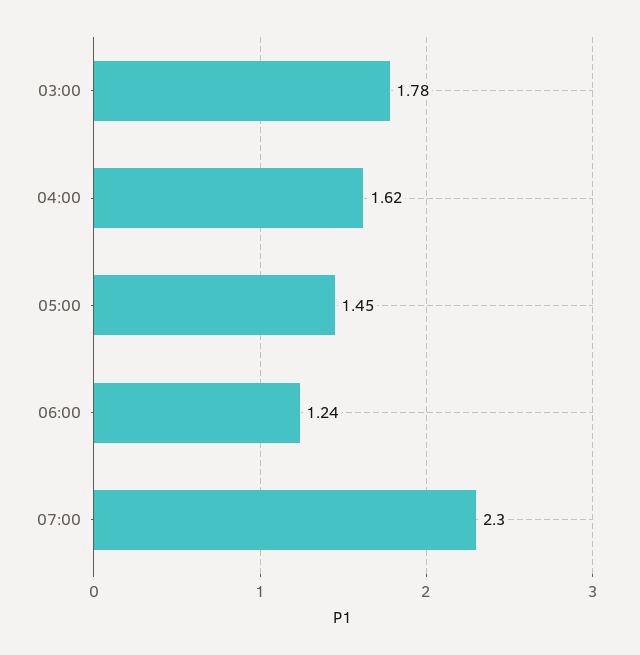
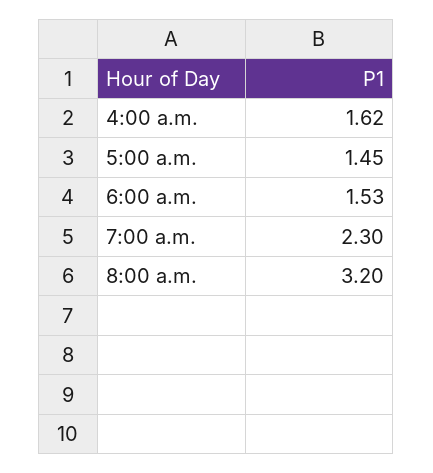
03:00: 1.78 -> none
06:00: 1.24 -> 1.53
8:00 a.m.: none -> 3.2

